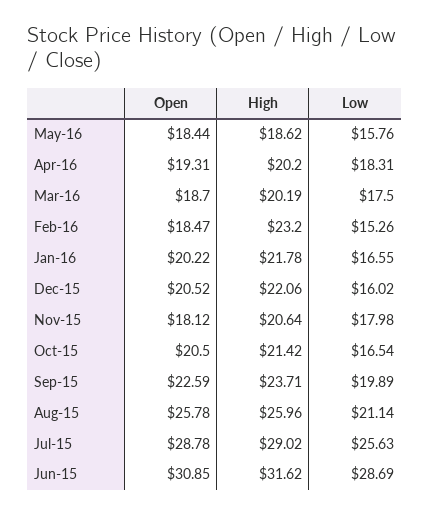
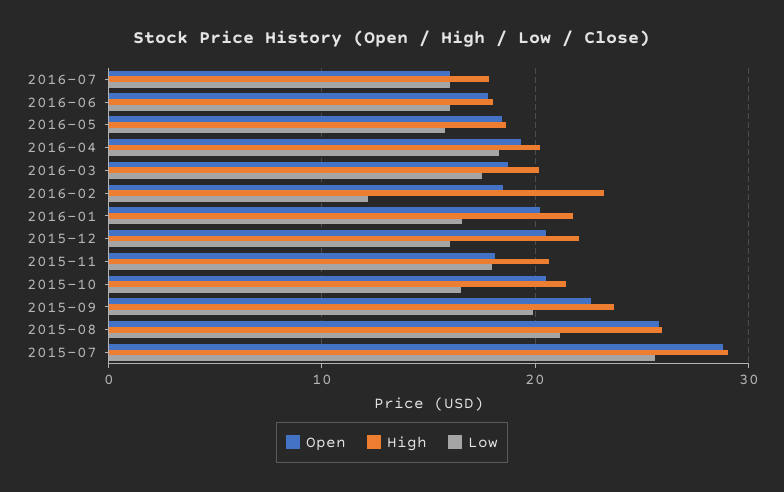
Low, Feb-16: 15.26 -> 12
Open, Jun-15: 30.85 -> none
High, Jun-15: 31.62 -> none
Low, Jun-15: 28.69 -> none
Open, 2016-07: none -> 16
High, 2016-07: none -> 18
Low, 2016-07: none -> 16
Open, 2016-06: none -> 18
High, 2016-06: none -> 18
Low, 2016-06: none -> 16

